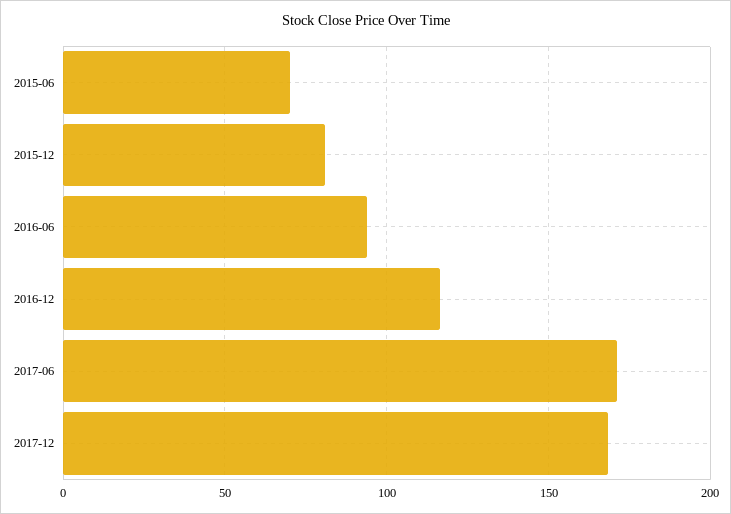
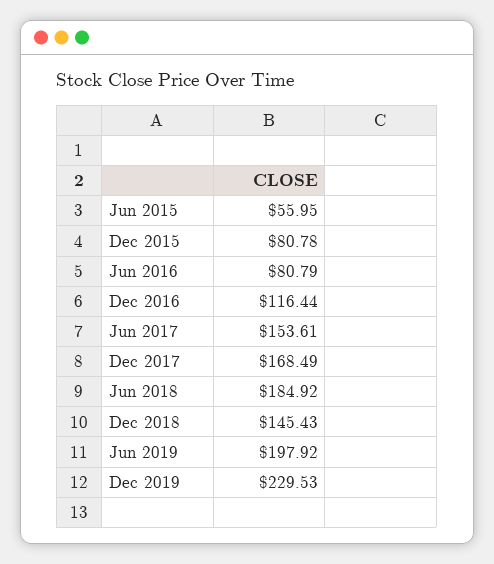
2015-06: 70 -> 55.95
2016-06: 95 -> 80.79
2017-06: 170 -> 153.61
Jun 2018: none -> 184.92
Dec 2018: none -> 145.43
Jun 2019: none -> 197.92
Dec 2019: none -> 229.53

